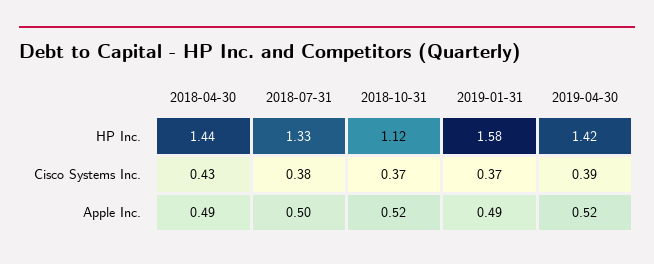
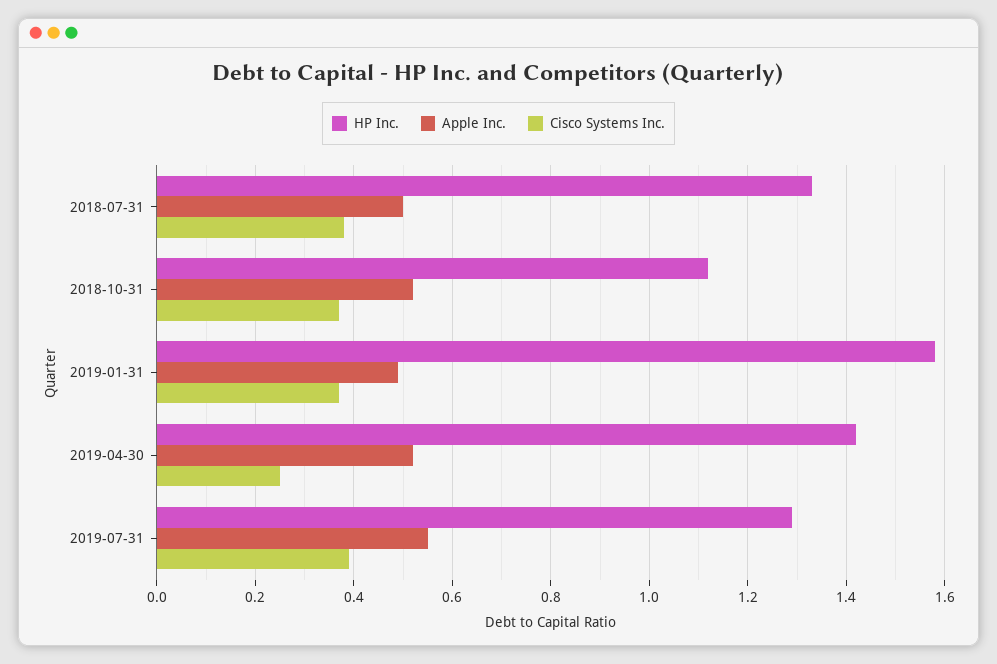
HP Inc., 2018-04-30: 1.44 -> none
Cisco Systems Inc., 2018-04-30: 0.43 -> none
Cisco Systems Inc., 2019-04-30: 0.39 -> 0.25
Apple Inc., 2018-04-30: 0.49 -> none
HP Inc., 2019-07-31: none -> 1.3
Apple Inc., 2019-07-31: none -> 0.55
Cisco Systems Inc., 2019-07-31: none -> 0.4

